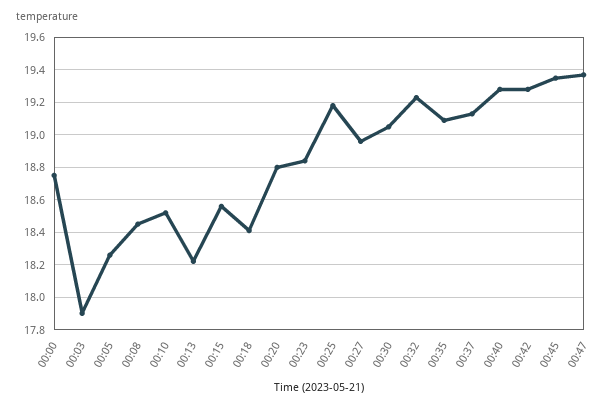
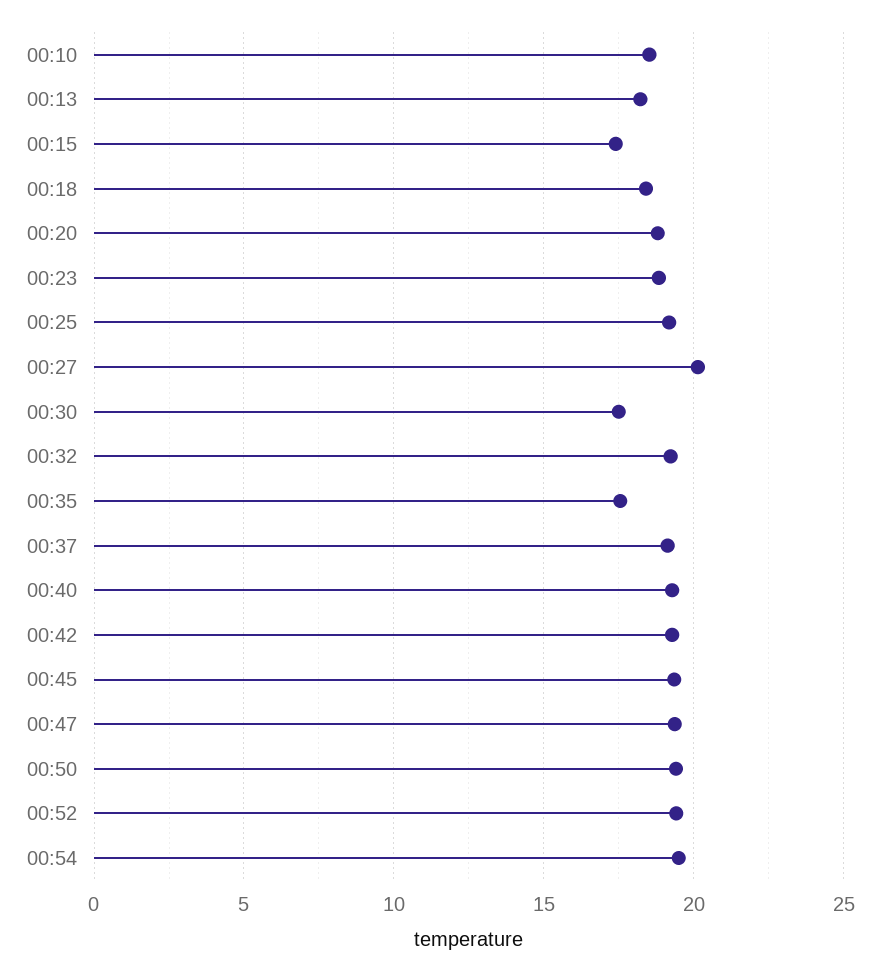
00:00: 18.75 -> none
00:03: 17.9 -> none
00:05: 18.25 -> none
00:08: 18.45 -> none
00:15: 18.55 -> 17.5
00:27: 18.95 -> 20
00:30: 19.05 -> 17.5
00:35: 19.1 -> 17.5
00:50: none -> 19.5
00:52: none -> 19.5
00:54: none -> 19.5

